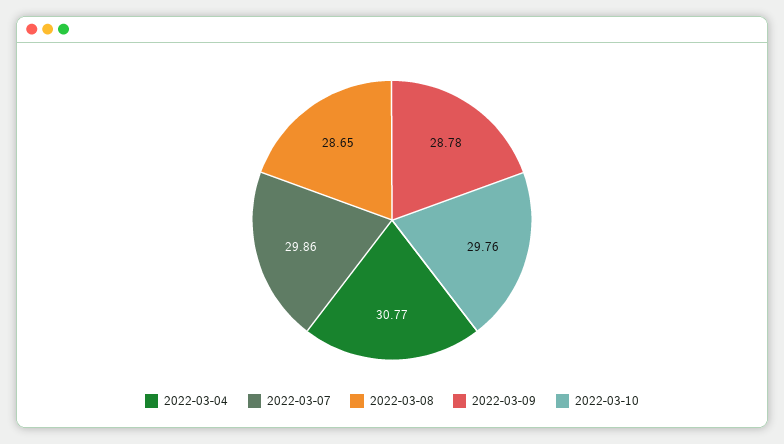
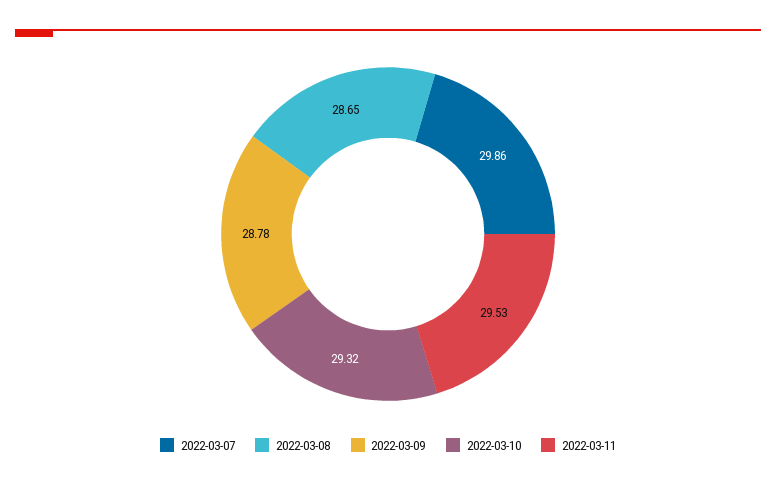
2022-03-04: 30.77 -> none
2022-03-10: 29.76 -> 29.32
2022-03-11: none -> 29.53

